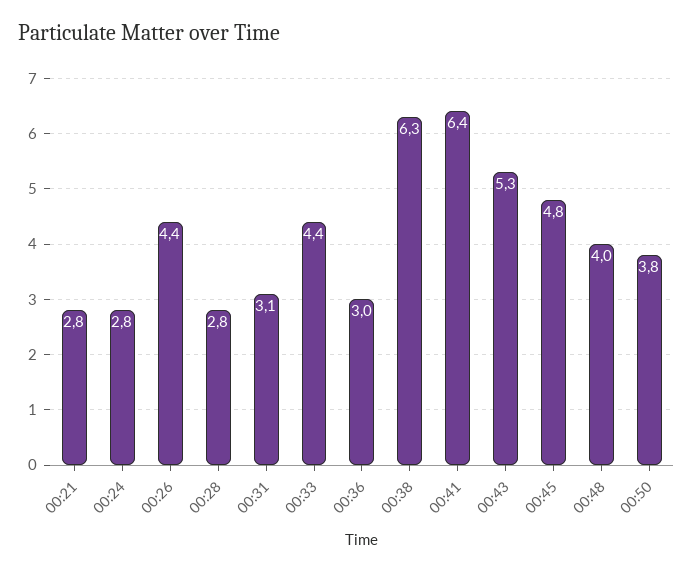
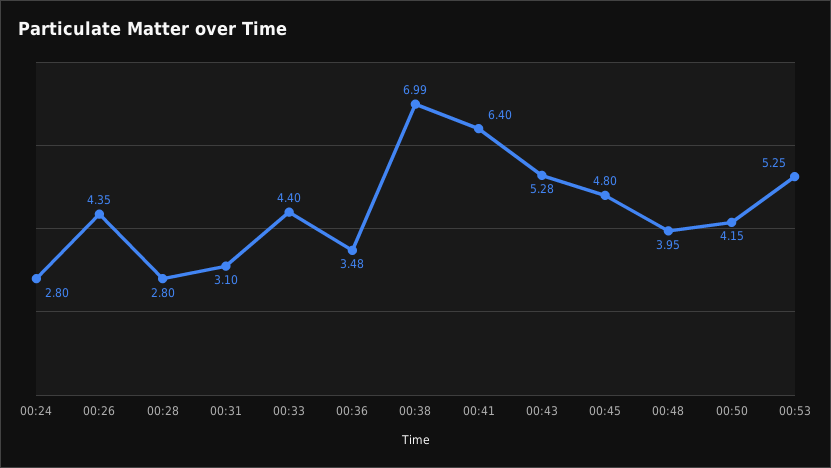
00:21: 2.8 -> none
00:36: 3 -> 3.48
00:38: 6.3 -> 6.99
00:50: 3.8 -> 4.15
00:53: none -> 5.25

